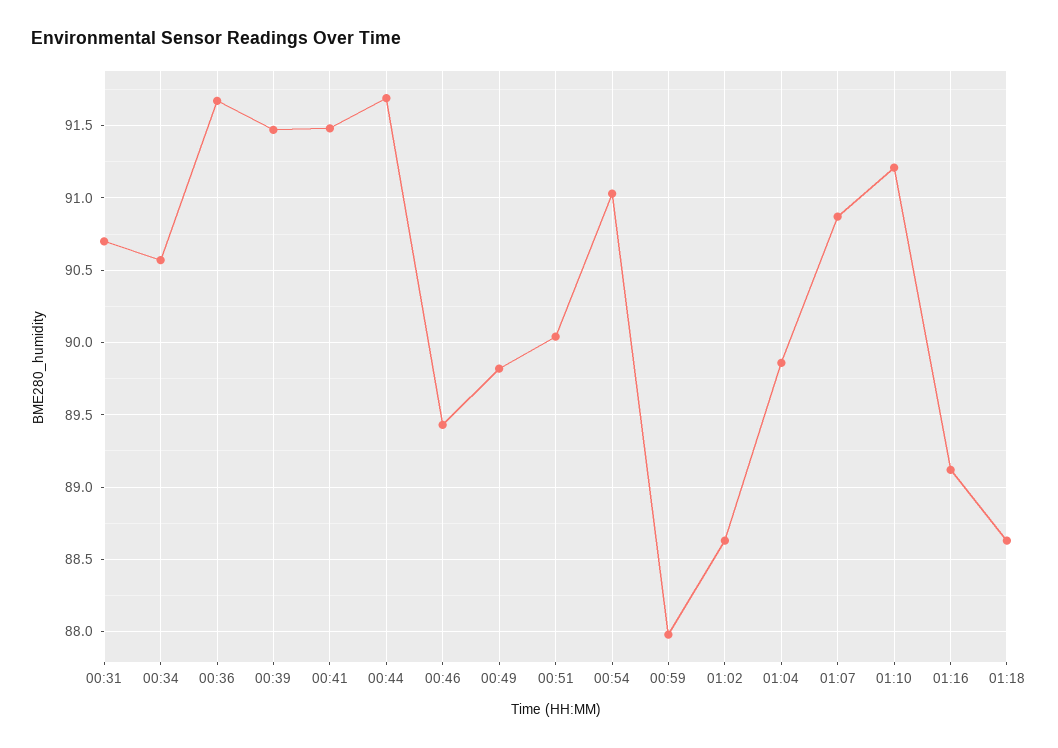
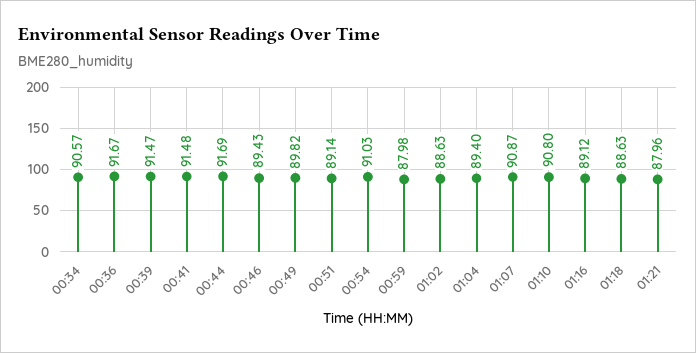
00:31: 90.7 -> none
00:51: 90.05 -> 89.14
01:04: 89.85 -> 89.4
01:10: 91.2 -> 90.8
01:21: none -> 87.96

